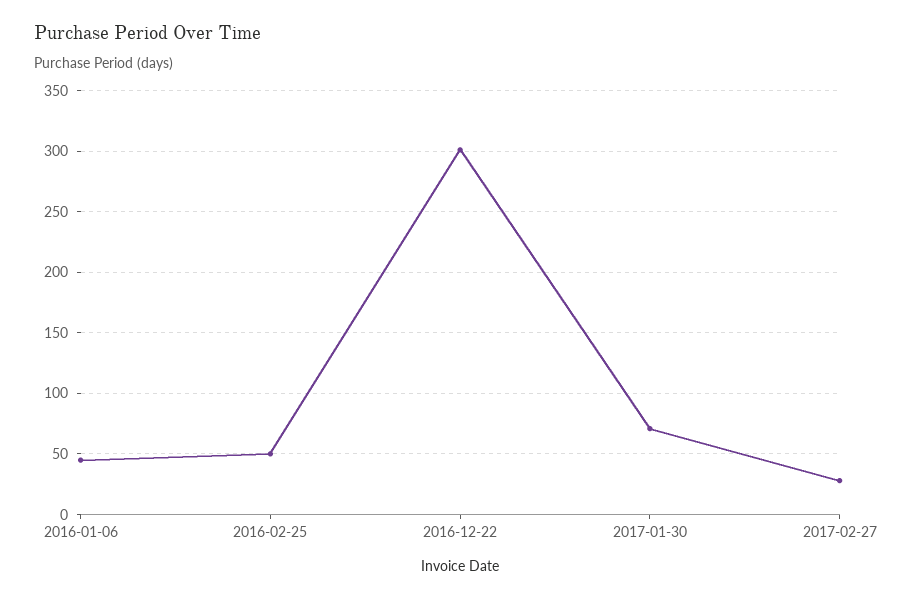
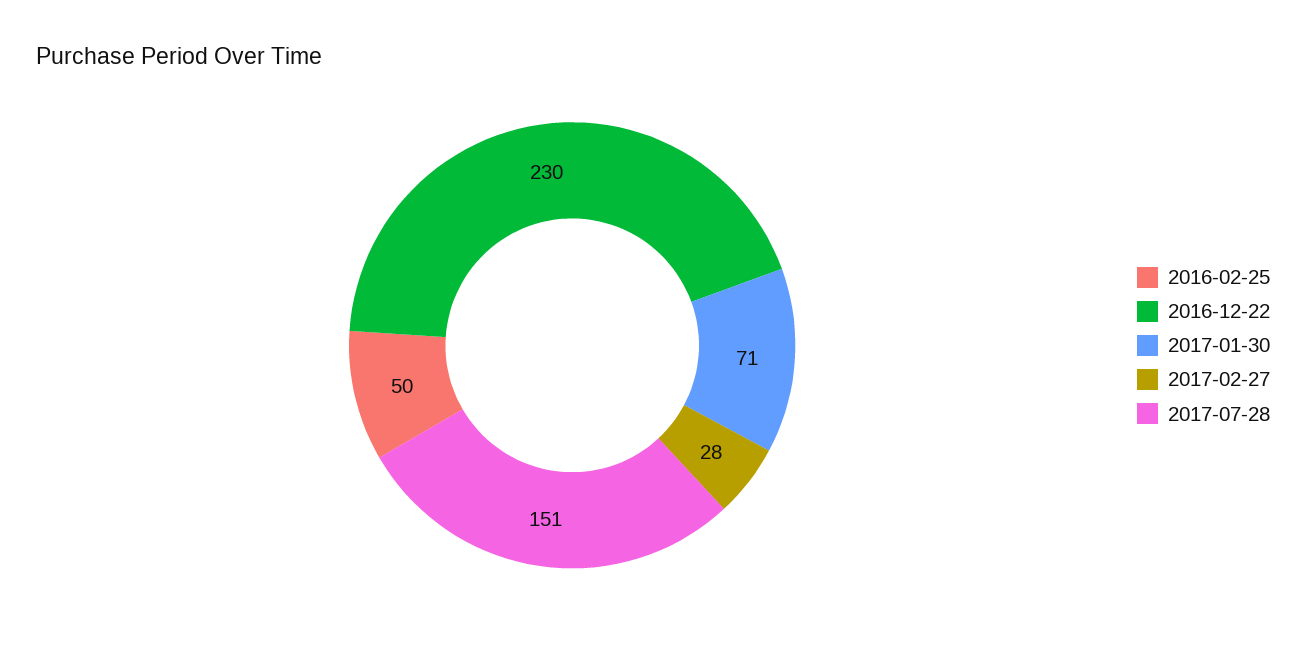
2016-01-06: 45 -> none
2016-12-22: 300 -> 230
2017-07-28: none -> 151

